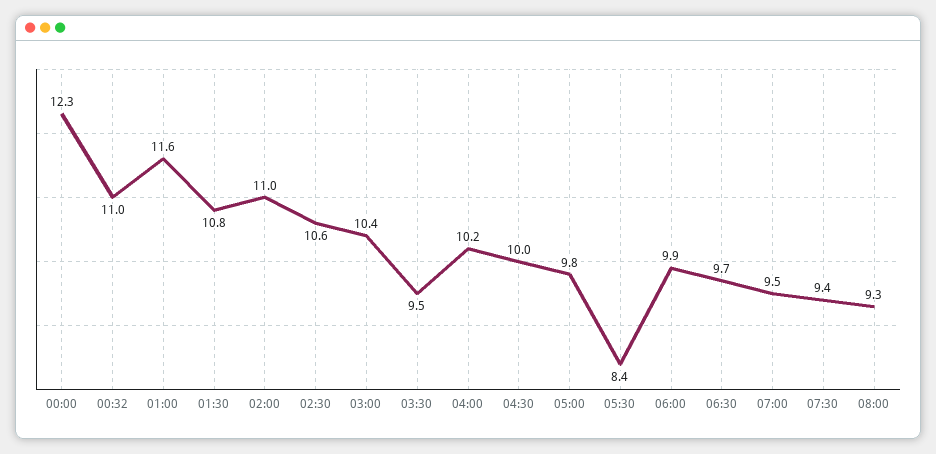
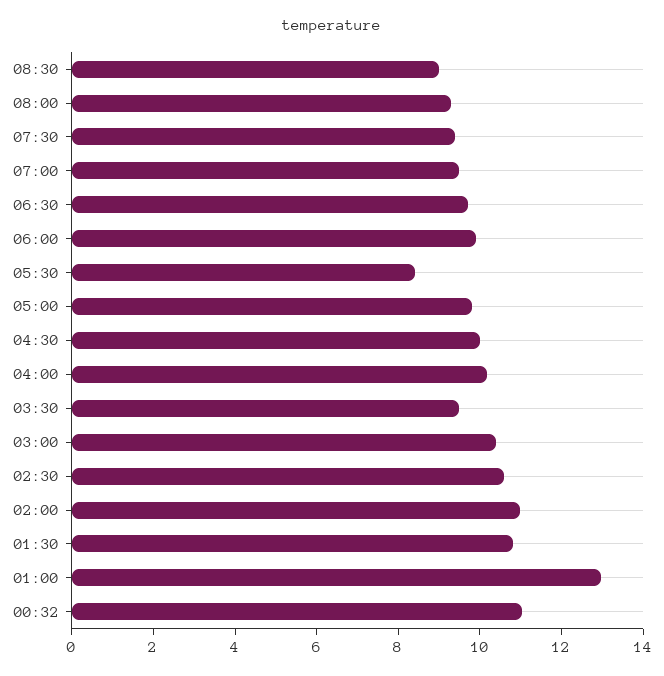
00:00: 12.3 -> none
01:00: 11.6 -> 13
08:30: none -> 9

